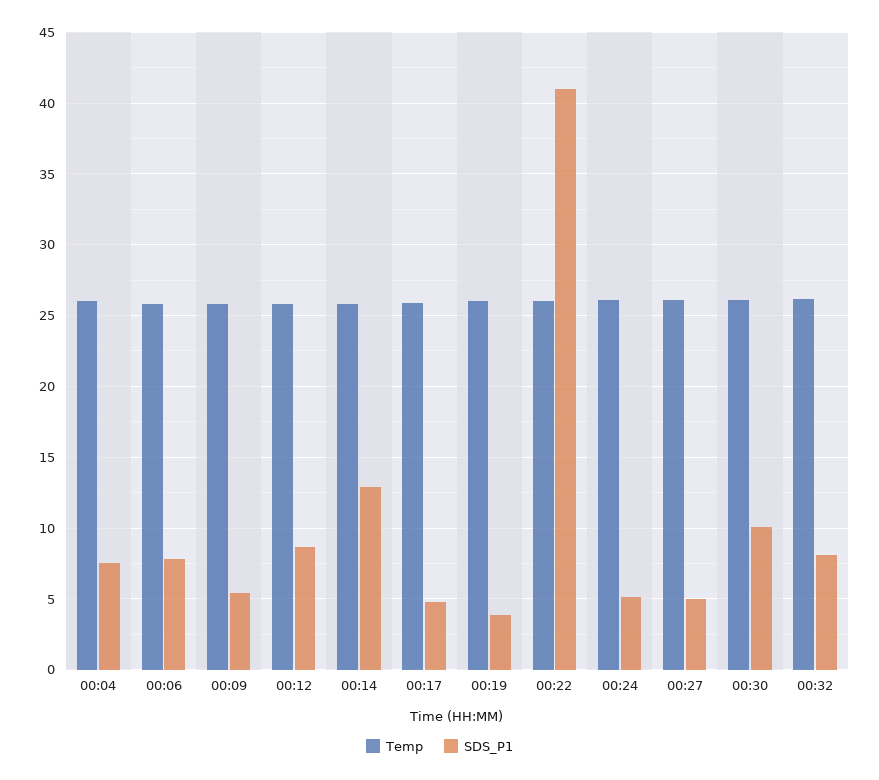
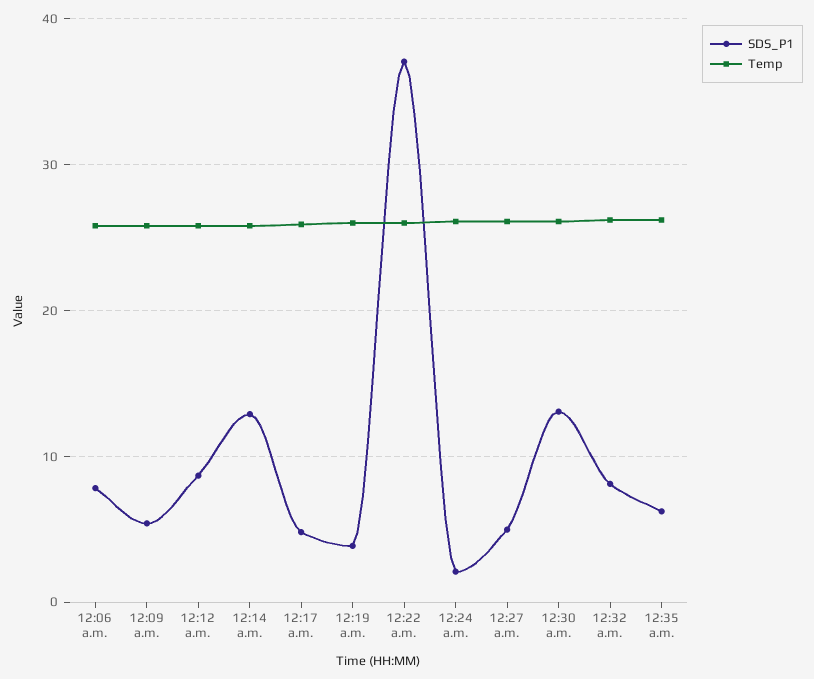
Temp, 00:04: 26 -> none
SDS_P1, 00:04: 7.5 -> none
SDS_P1, 00:22: 41 -> 37
SDS_P1, 00:24: 5 -> 2
SDS_P1, 00:30: 10 -> 13
SDS_P1, 12:35 a.m.: none -> 6
Temp, 12:35 a.m.: none -> 26

